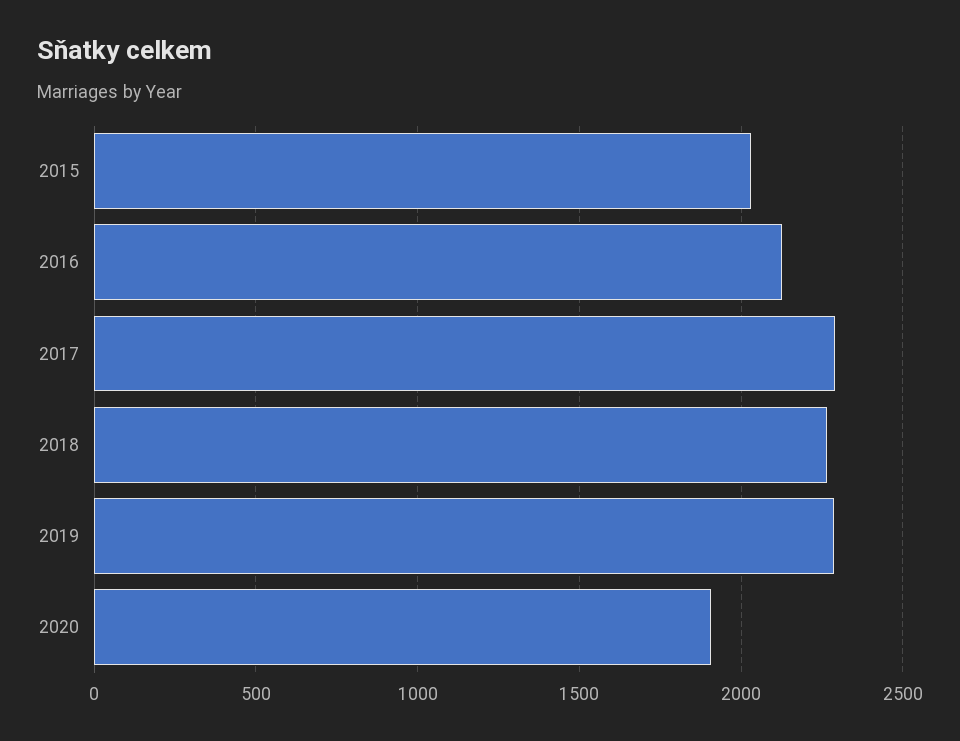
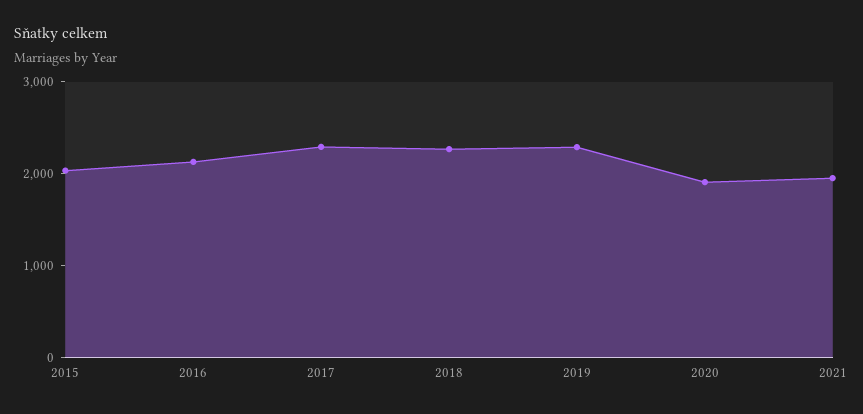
2021: none -> 2000

